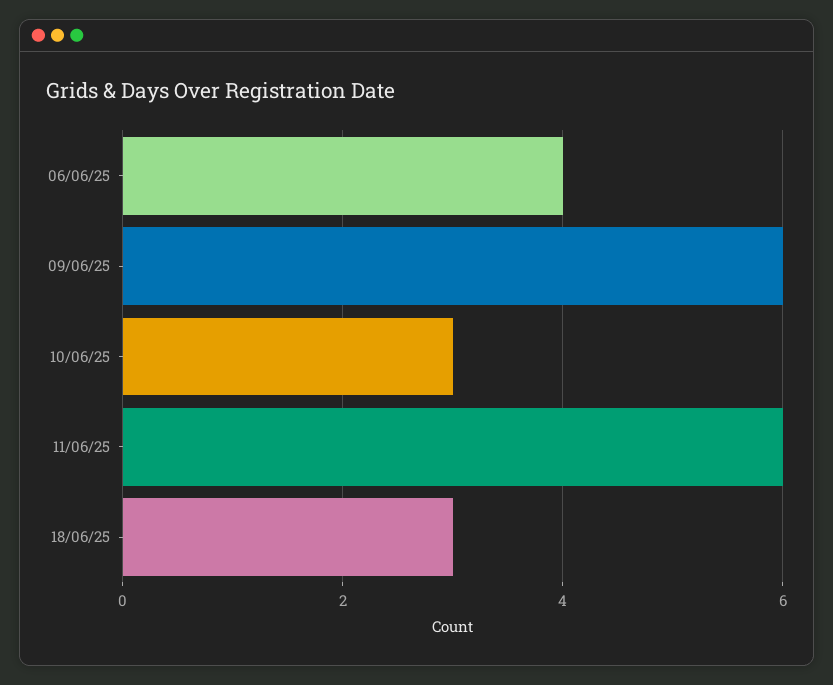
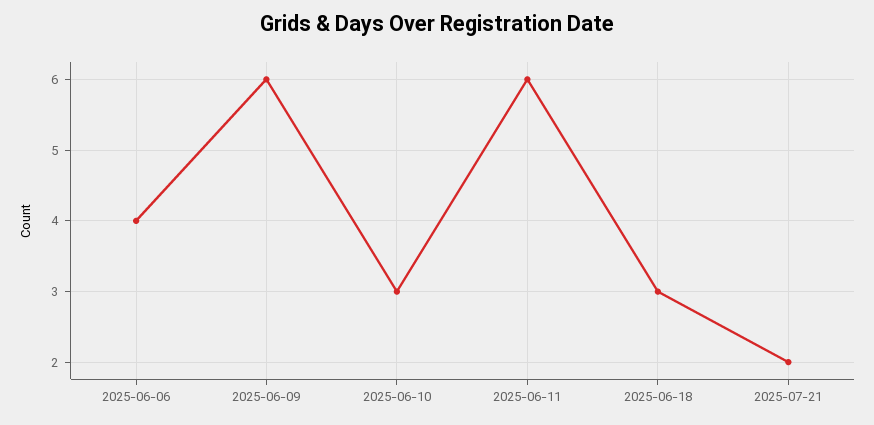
2025-07-21: none -> 2

